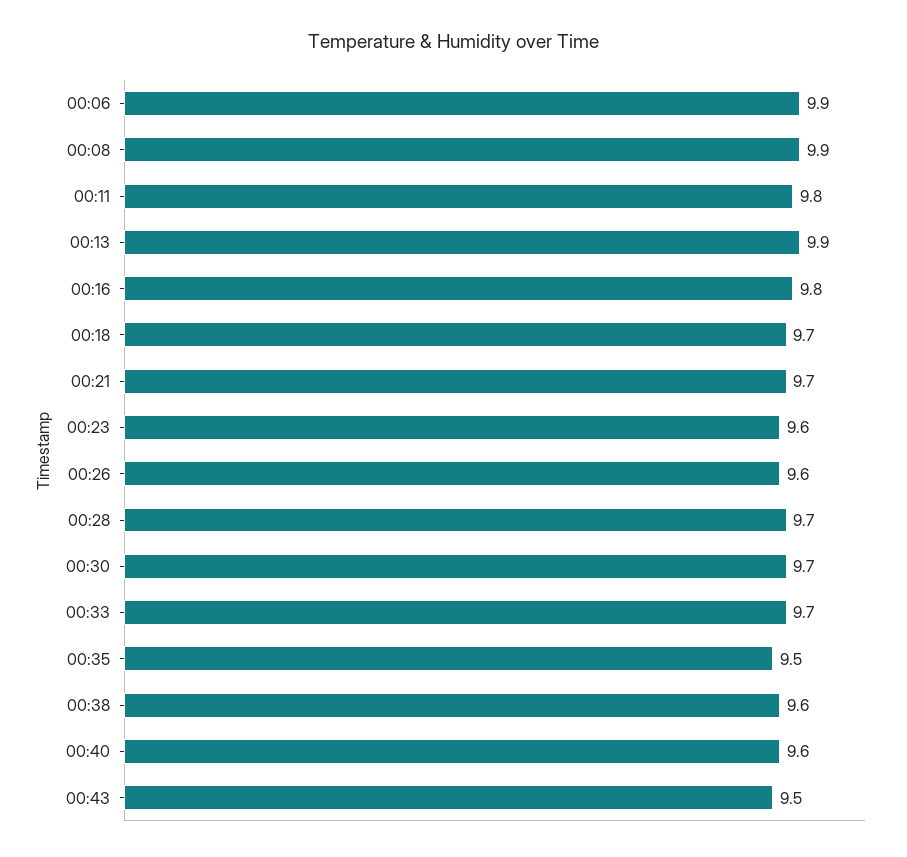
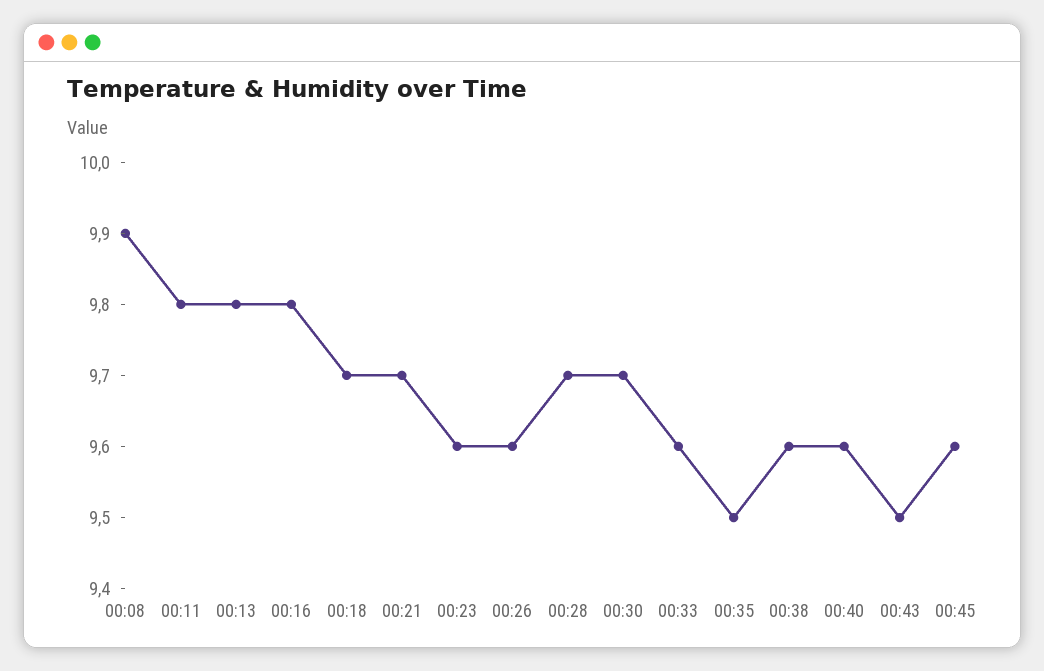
00:06: 9.9 -> none
00:13: 9.9 -> 9.8
00:33: 9.7 -> 9.6
00:45: none -> 9.6

